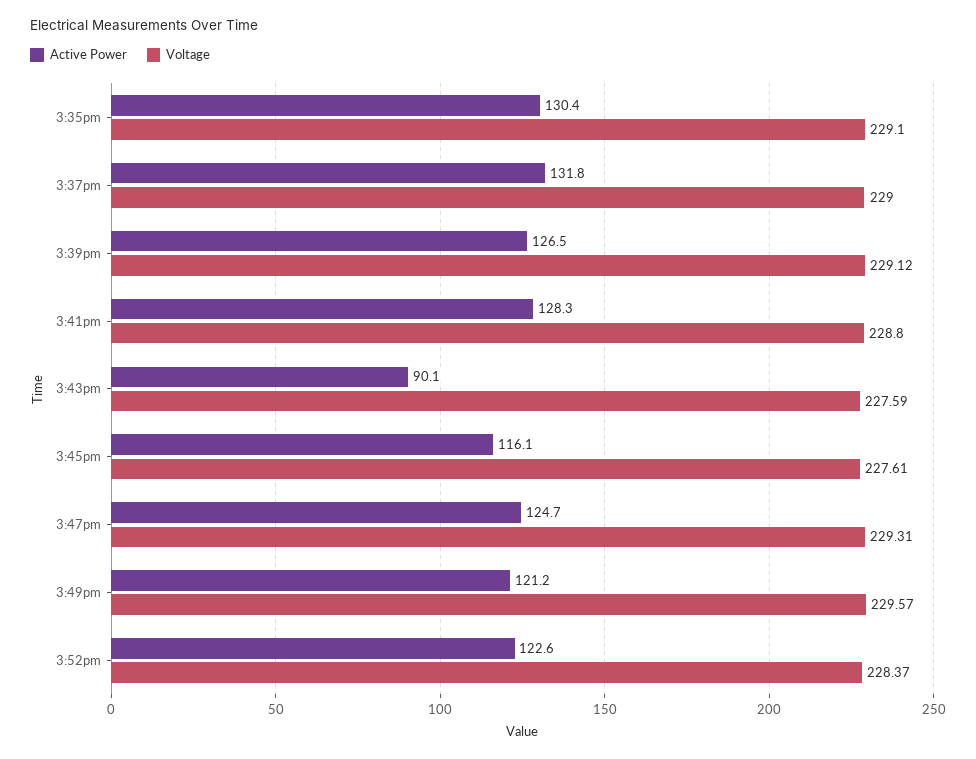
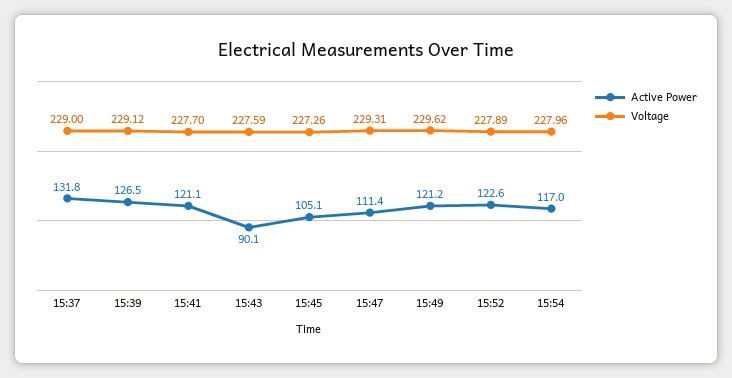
Active Power, 3:35pm: 130.4 -> none
Voltage, 3:35pm: 229.1 -> none
Active Power, 3:41pm: 128.3 -> 121.1
Voltage, 3:41pm: 228.8 -> 227.7
Active Power, 3:45pm: 116.1 -> 105.1
Voltage, 3:45pm: 227.61 -> 227.26
Active Power, 3:47pm: 124.7 -> 111.4
Voltage, 3:49pm: 229.57 -> 229.62
Voltage, 3:52pm: 228.37 -> 227.89
Active Power, 15:54: none -> 117
Voltage, 15:54: none -> 227.96

